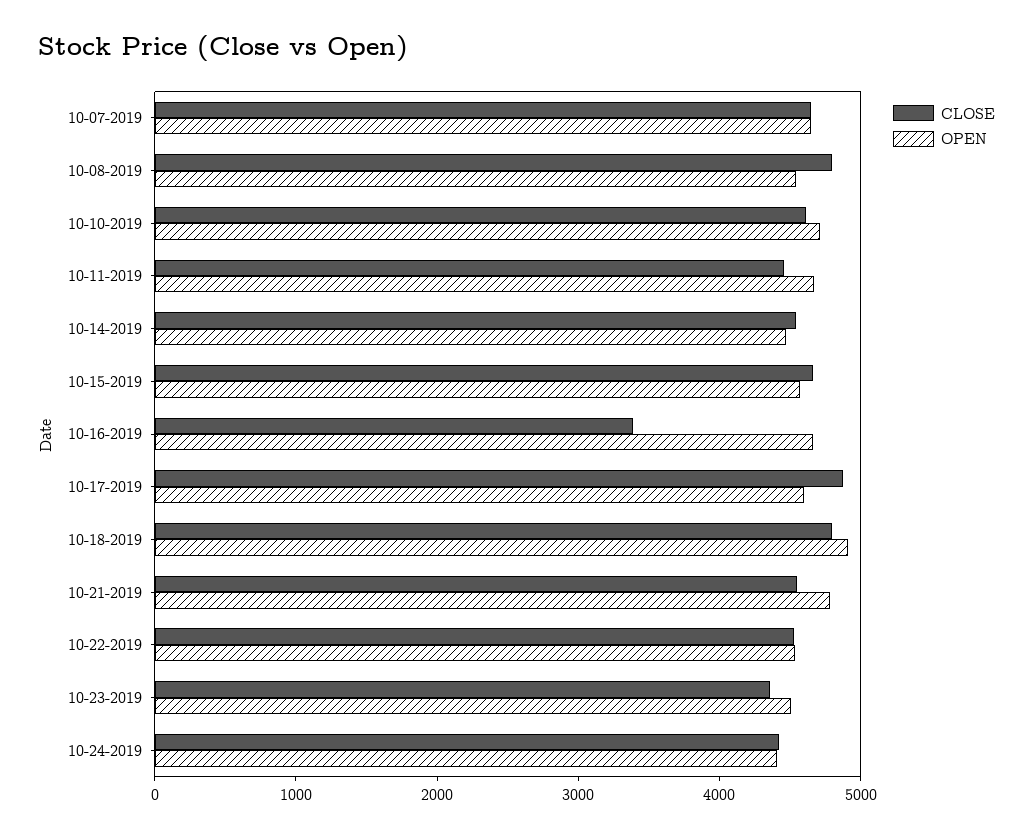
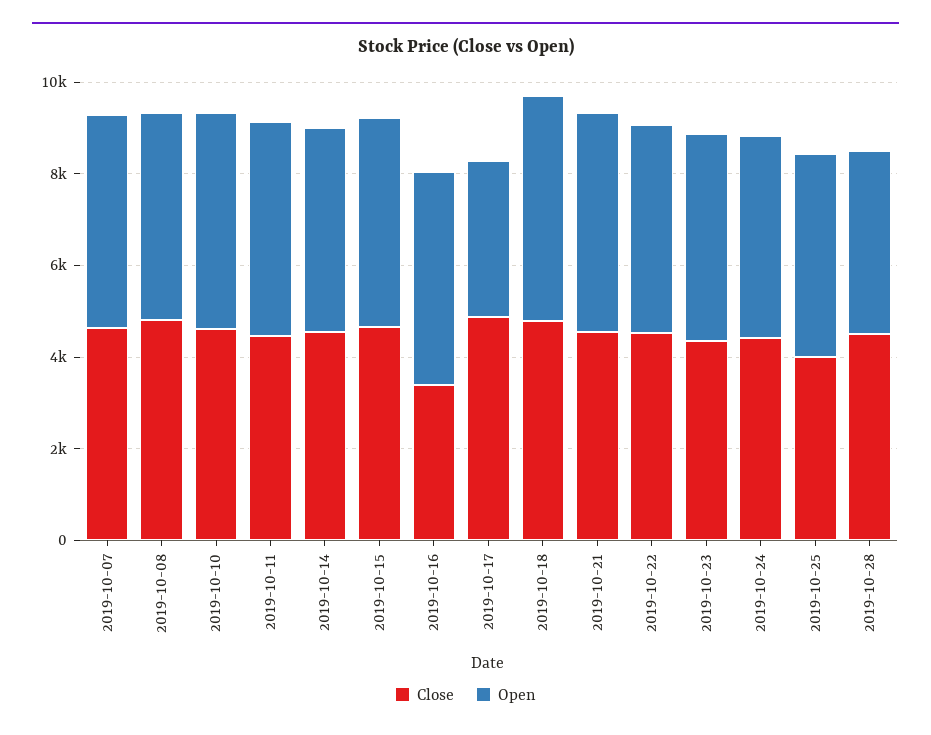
OPEN, 10-17-2019: 4600 -> 3500
CLOSE, 2019-10-25: none -> 4000
OPEN, 2019-10-25: none -> 4500
CLOSE, 2019-10-28: none -> 4500
OPEN, 2019-10-28: none -> 4000

